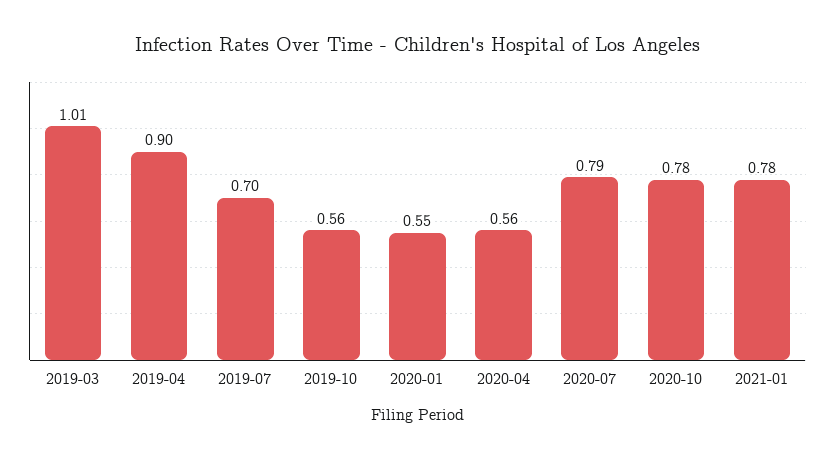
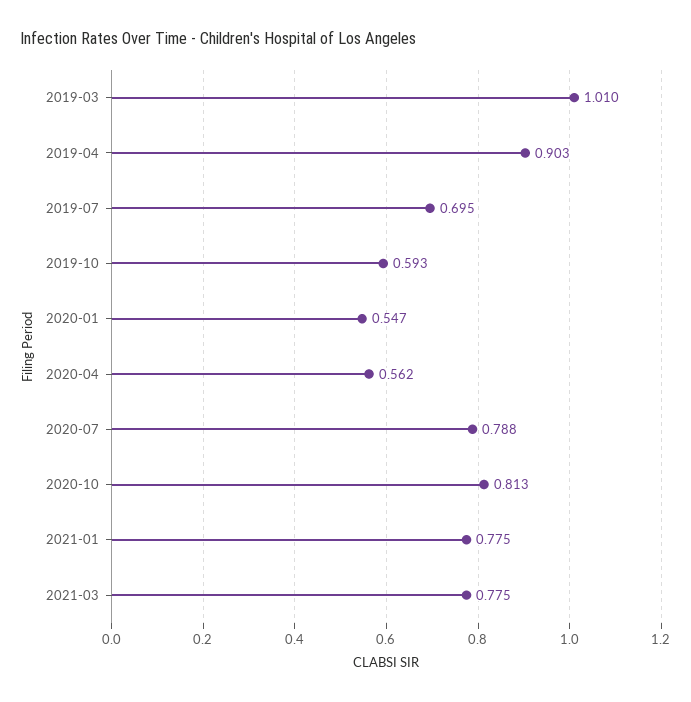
2019-10: 0.56 -> 0.593
2020-10: 0.78 -> 0.813
2021-03: none -> 0.775

